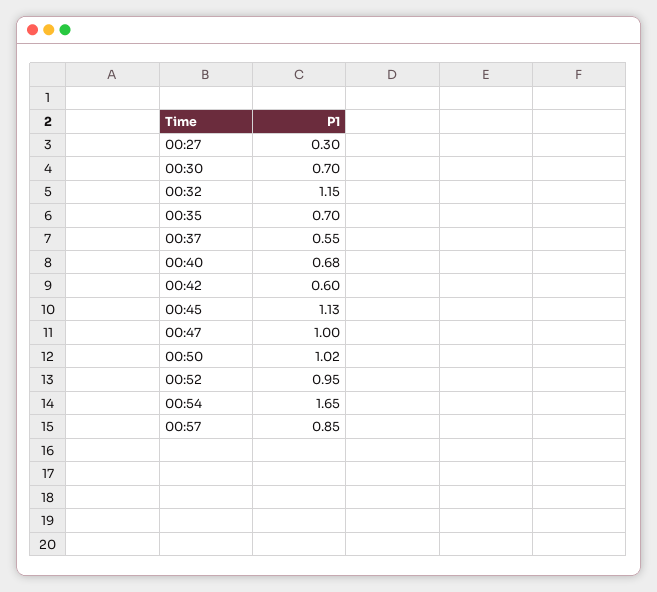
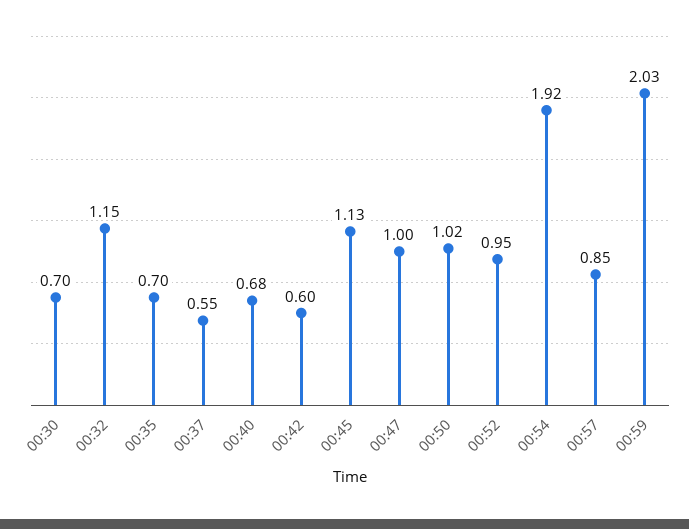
00:27: 0.3 -> none
00:54: 1.65 -> 1.92
00:59: none -> 2.03

